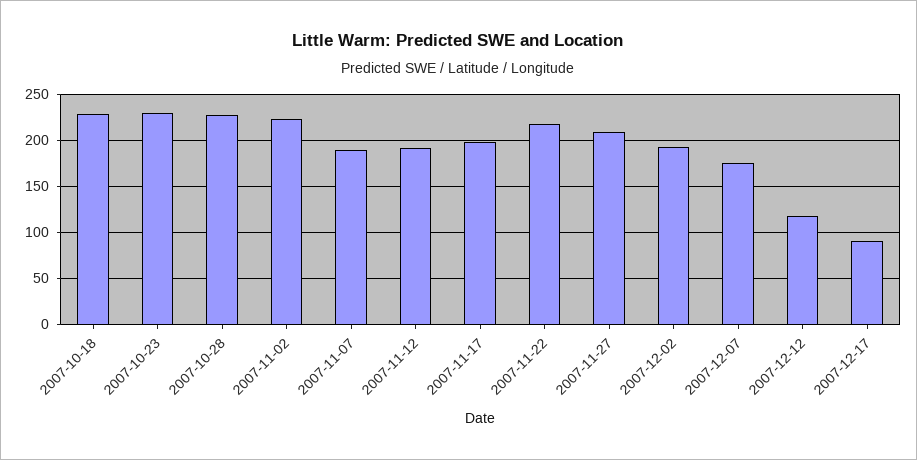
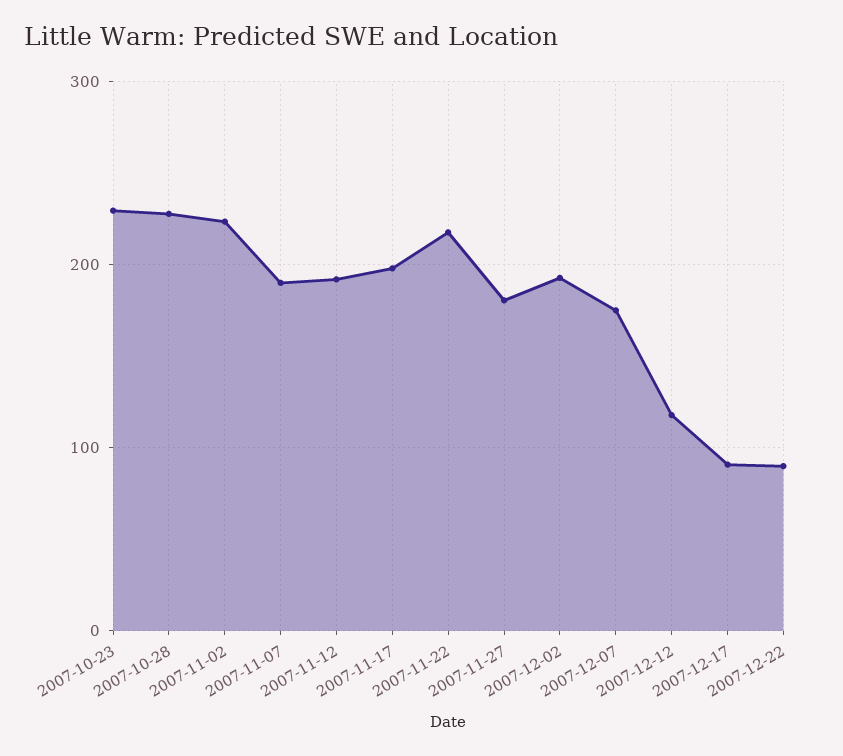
2007-10-18: 230 -> none
2007-11-27: 210 -> 180
2007-12-22: none -> 90

